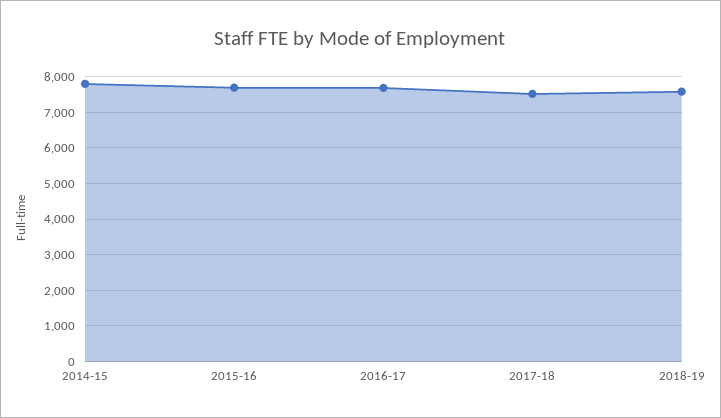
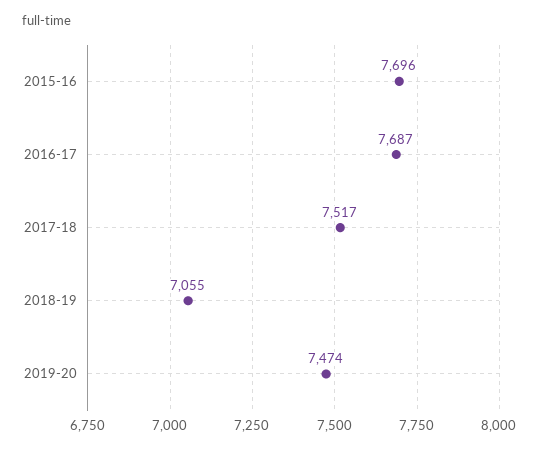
2014-15: 7800 -> none
2018-19: 7600 -> 7055
2019-20: none -> 7474

